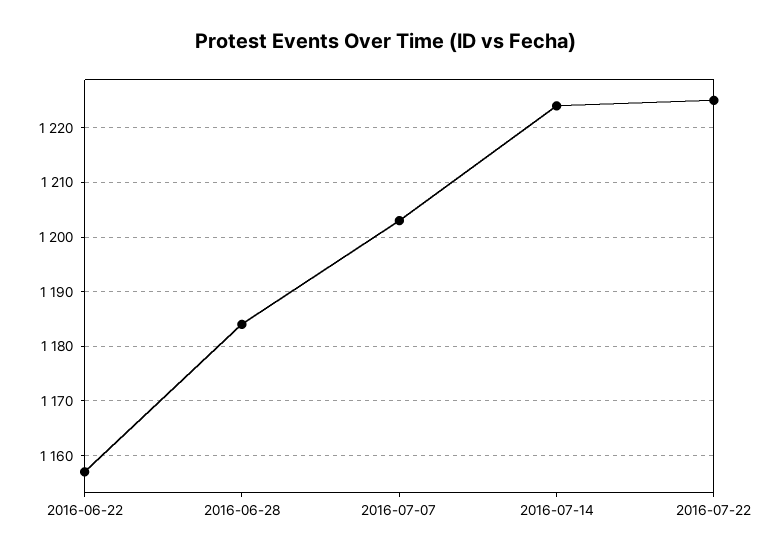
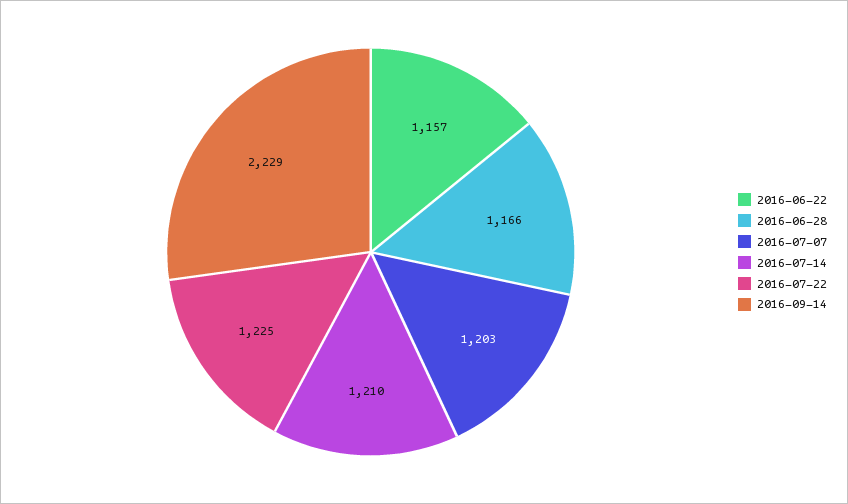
2016-06-28: 1185 -> 1166
2016-07-14: 1225 -> 1210
2016-09-14: none -> 2229

